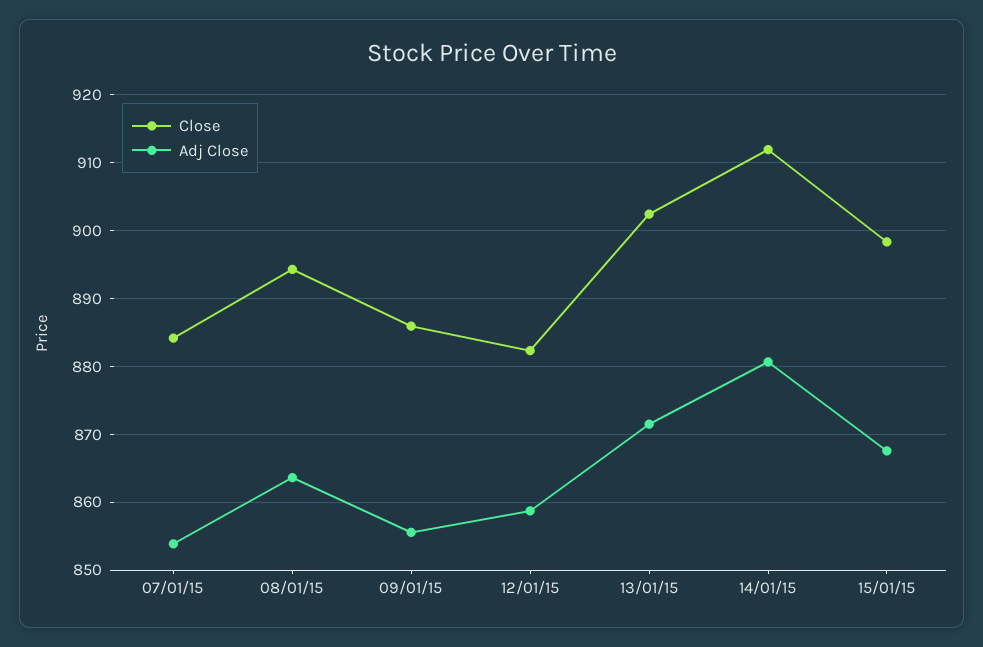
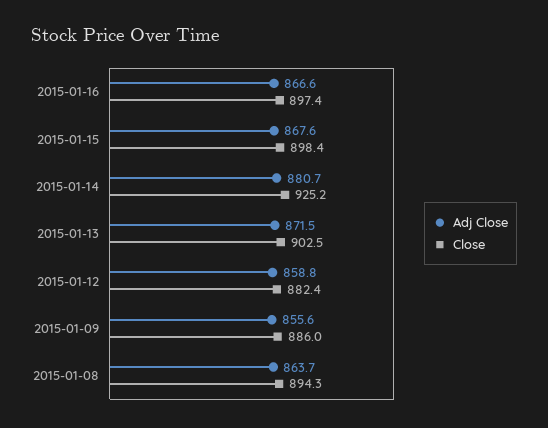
Close, 07/01/15: 884 -> none
Adj Close, 07/01/15: 854 -> none
Close, 14/01/15: 912 -> 925.2
Adj Close, 2015-01-16: none -> 866.6
Close, 2015-01-16: none -> 897.4

